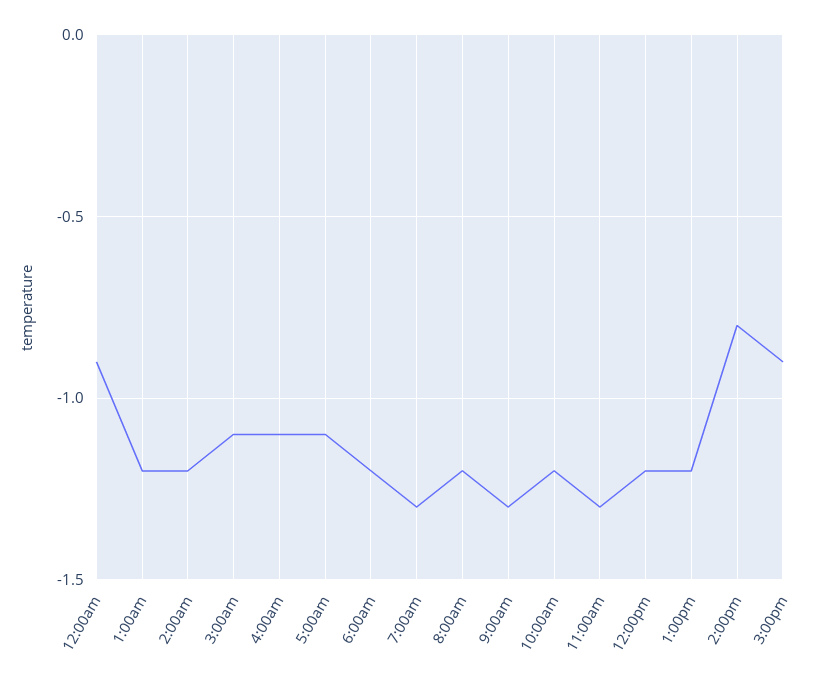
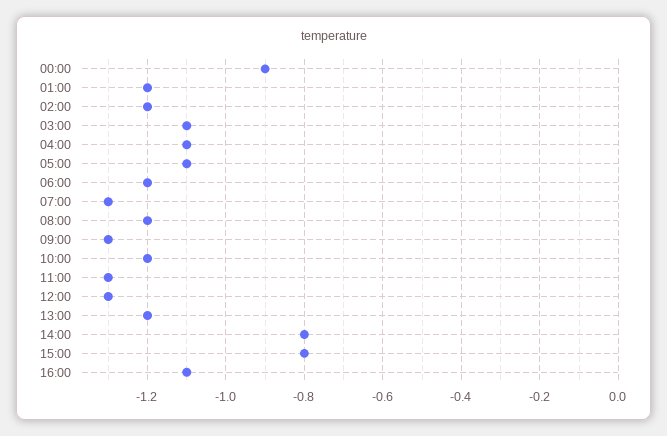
12:00pm: -1.2 -> -1.3
3:00pm: -0.9 -> -0.8
16:00: none -> -1.1

